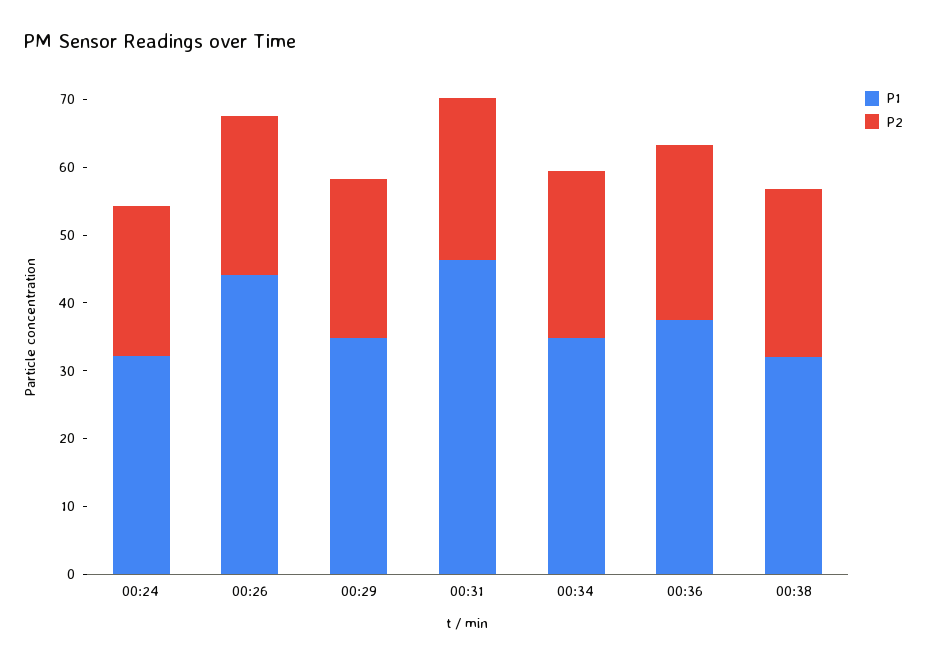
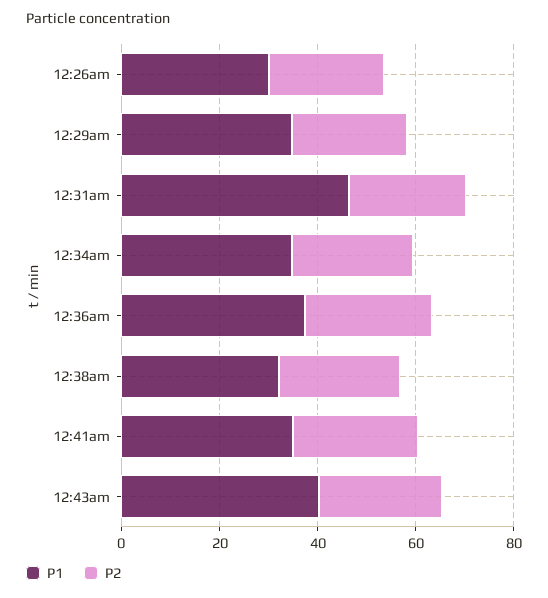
P1, 00:24: 32 -> none
P2, 00:24: 22 -> none
P1, 00:26: 44 -> 30
P1, 12:41am: none -> 35
P2, 12:41am: none -> 25
P1, 12:43am: none -> 40
P2, 12:43am: none -> 25

